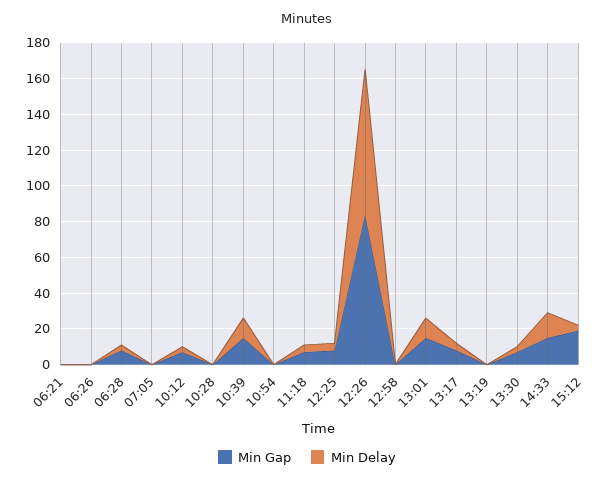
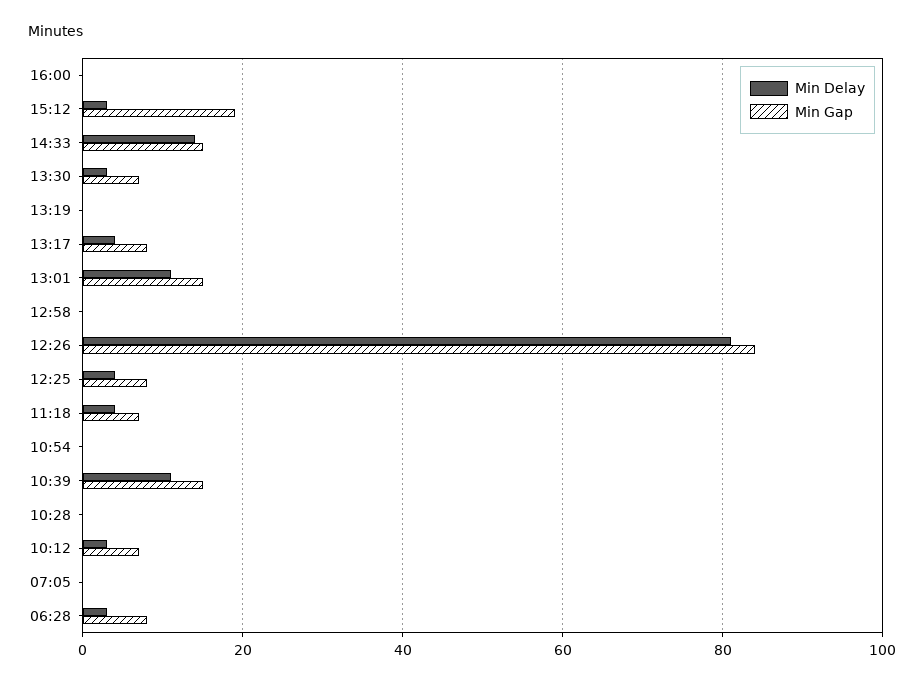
Min Gap, 06:21: 0 -> none
Min Delay, 06:21: 0 -> none
Min Gap, 06:26: 0 -> none
Min Delay, 06:26: 0 -> none
Min Delay, 16:00: none -> 0
Min Gap, 16:00: none -> 0

